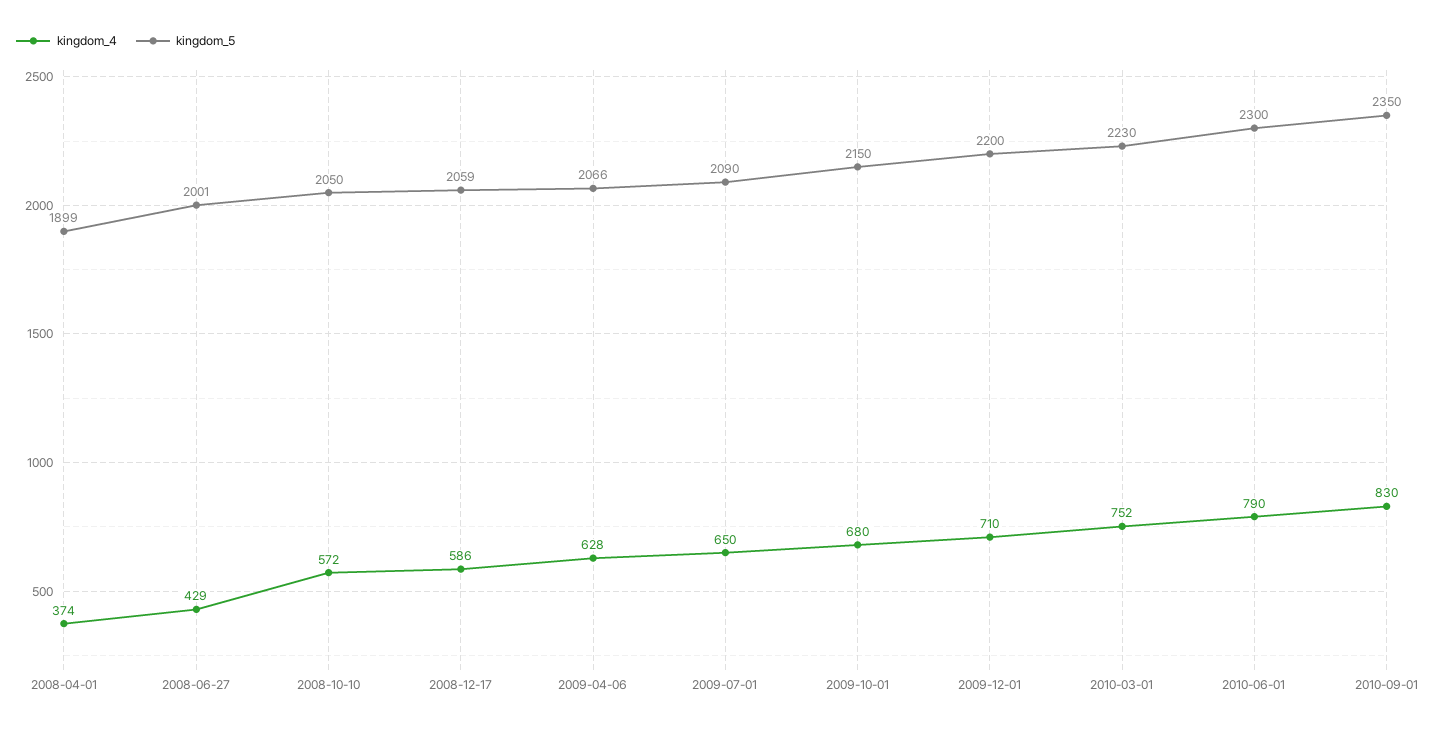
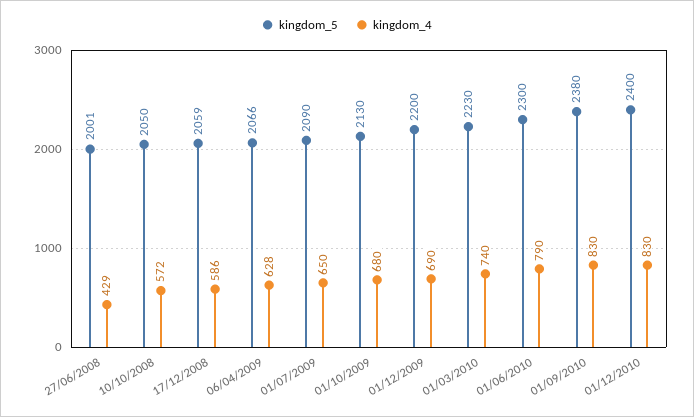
kingdom_4, 2008-04-01: 374 -> none
kingdom_5, 2008-04-01: 1899 -> none
kingdom_5, 2009-10-01: 2150 -> 2130
kingdom_4, 2009-12-01: 710 -> 690
kingdom_4, 2010-03-01: 752 -> 740
kingdom_5, 2010-09-01: 2350 -> 2380
kingdom_5, 01/12/2010: none -> 2400
kingdom_4, 01/12/2010: none -> 830

